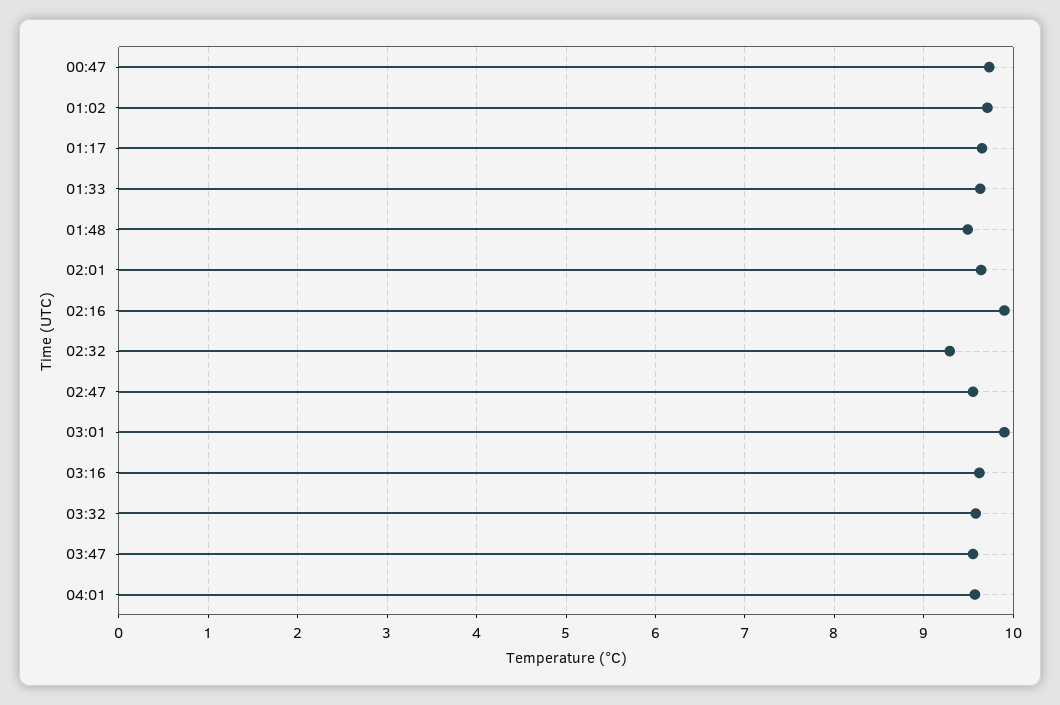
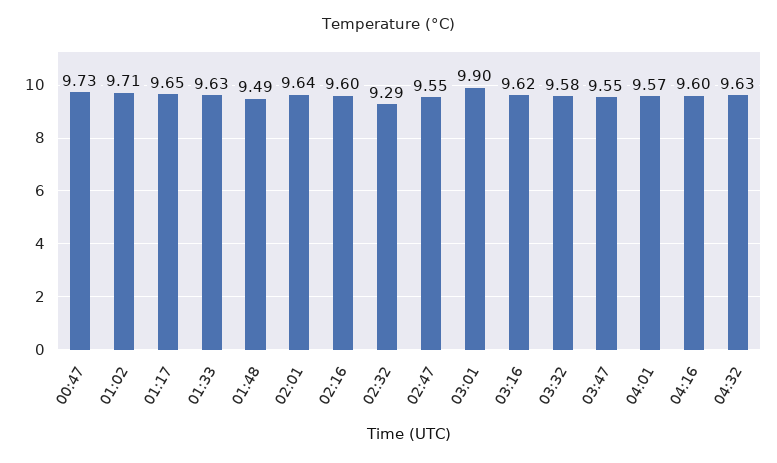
02:16: 9.9 -> 9.6
04:16: none -> 9.6
04:32: none -> 9.63

